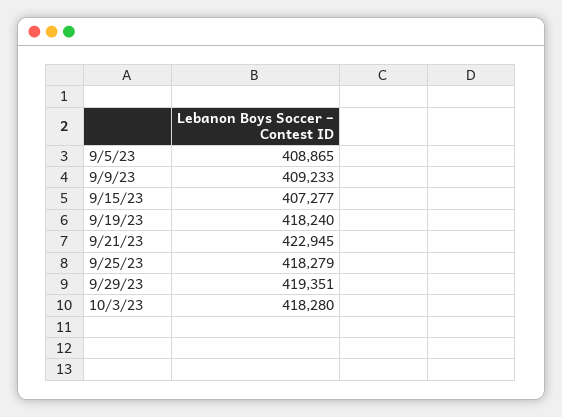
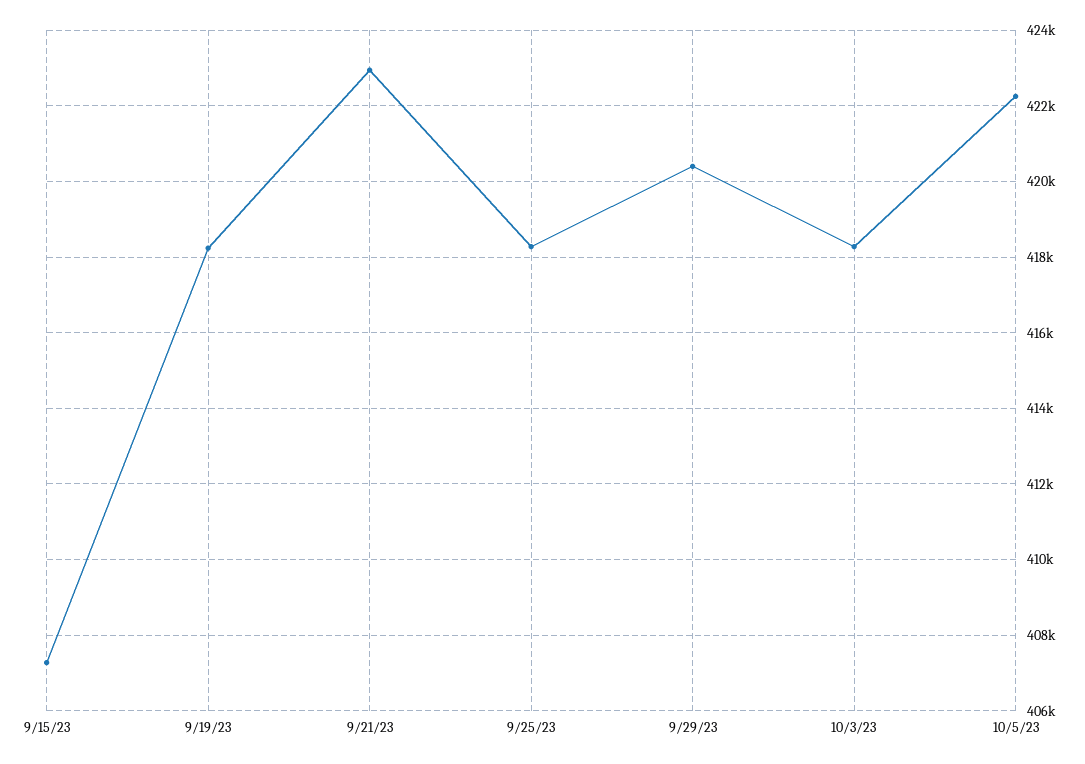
9/5/23: 408865 -> none
9/9/23: 409233 -> none
9/29/23: 419351 -> 420400
10/5/23: none -> 422200

